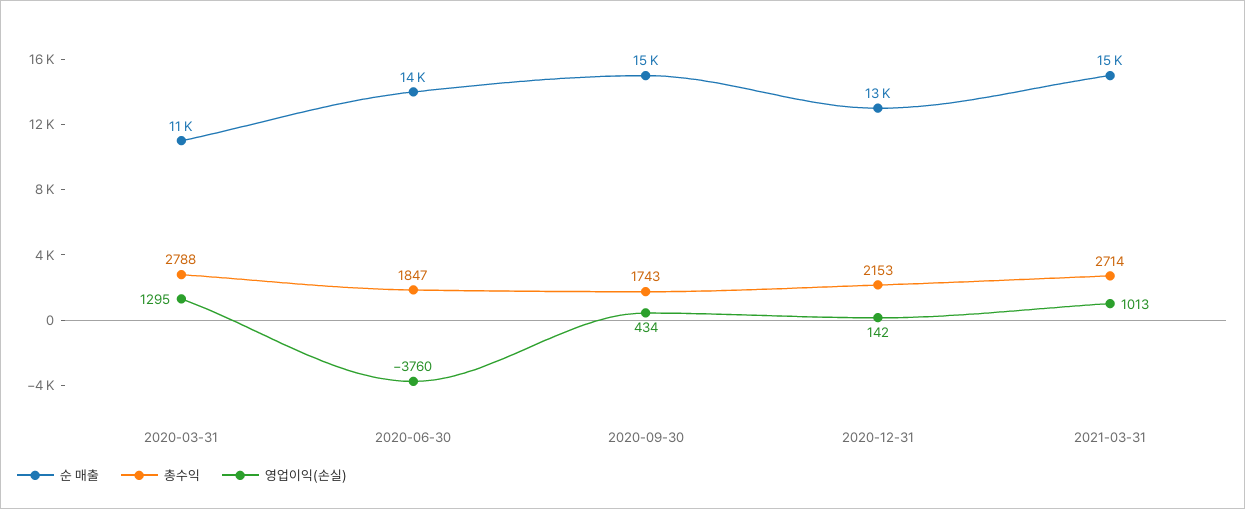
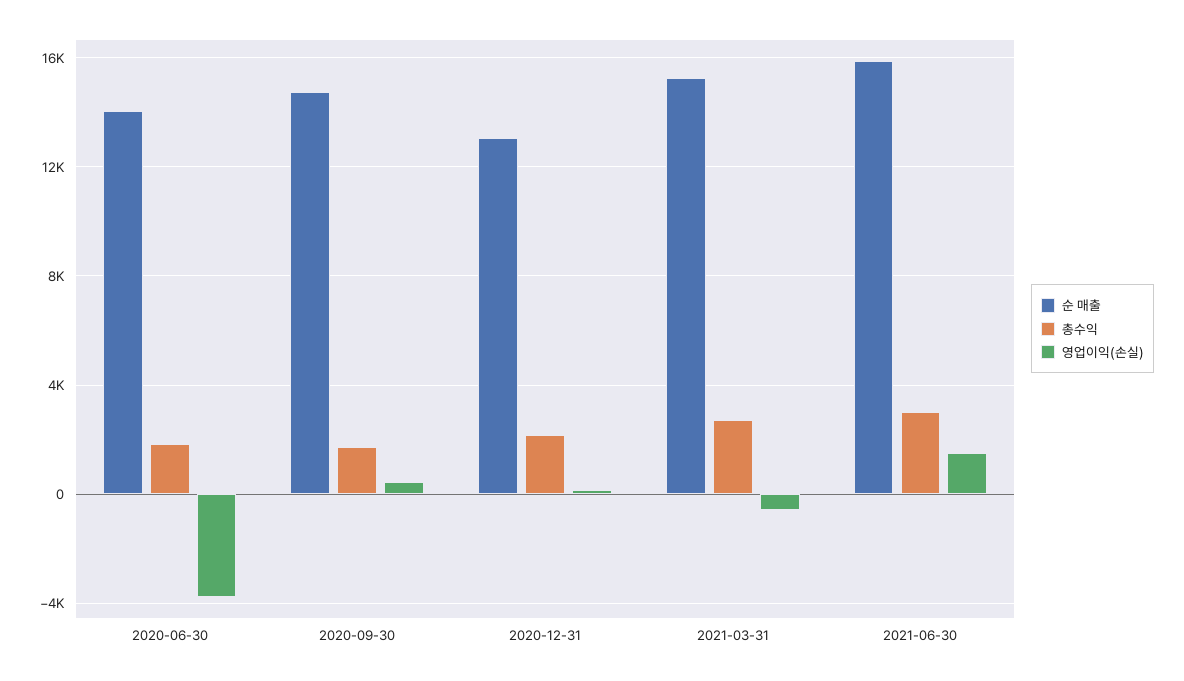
순 매출, 2020-03-31: 11000 -> none
총수익, 2020-03-31: 2788 -> none
영업이익(손실), 2020-03-31: 1295 -> none
영업이익(손실), 2021-03-31: 1013 -> -500
순 매출, 2021-06-30: none -> 16000
총수익, 2021-06-30: none -> 3000
영업이익(손실), 2021-06-30: none -> 1500

